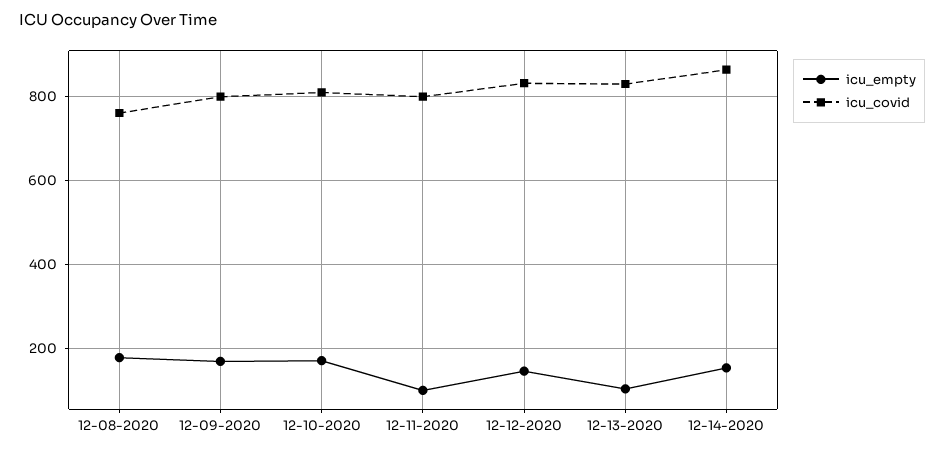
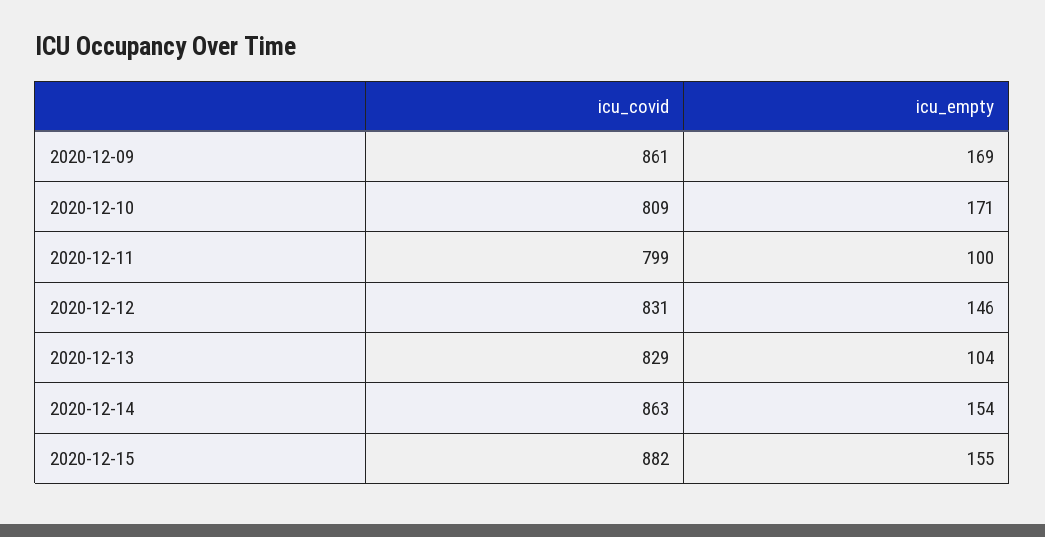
icu_empty, 12-08-2020: 180 -> none
icu_covid, 12-08-2020: 760 -> none
icu_covid, 12-09-2020: 800 -> 861
icu_covid, 2020-12-15: none -> 882
icu_empty, 2020-12-15: none -> 155

